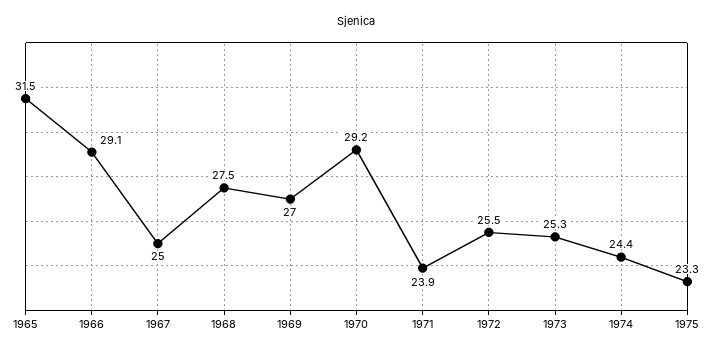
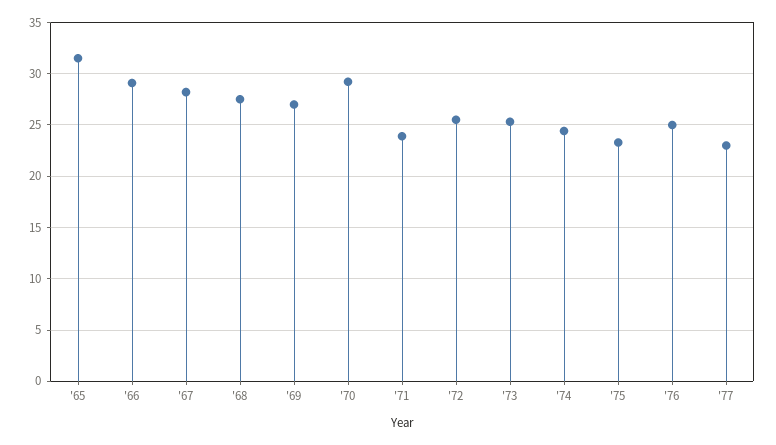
1967: 25 -> 28
'76: none -> 25
'77: none -> 23

